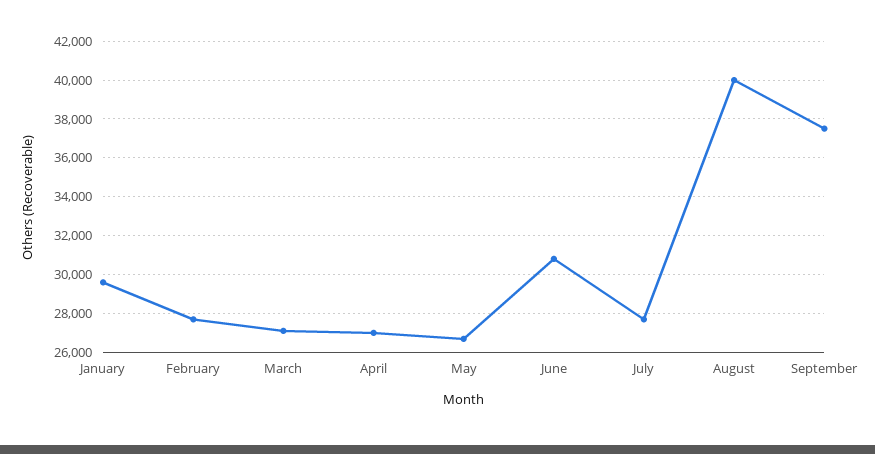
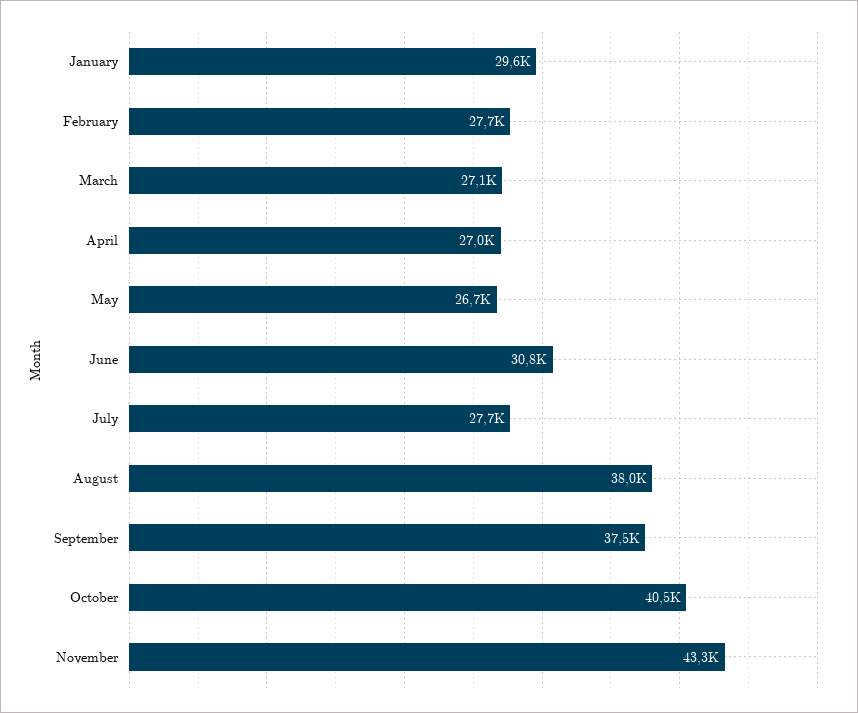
August: 40000 -> 38000
October: none -> 40500
November: none -> 43300

